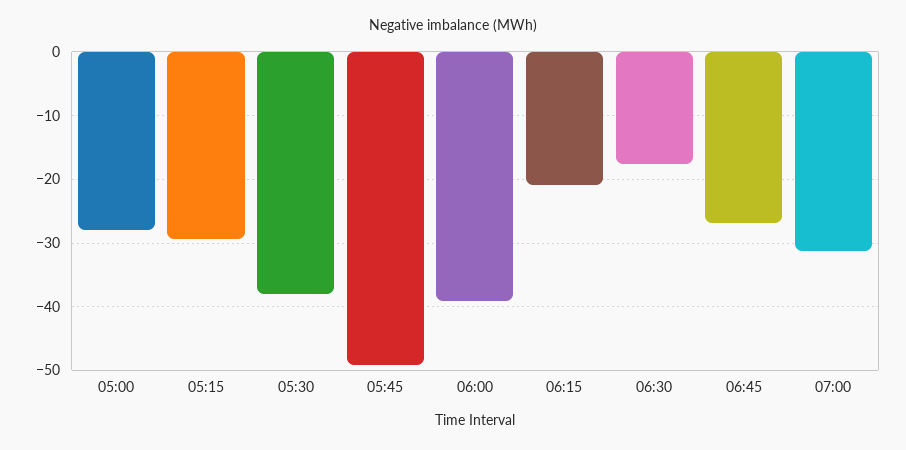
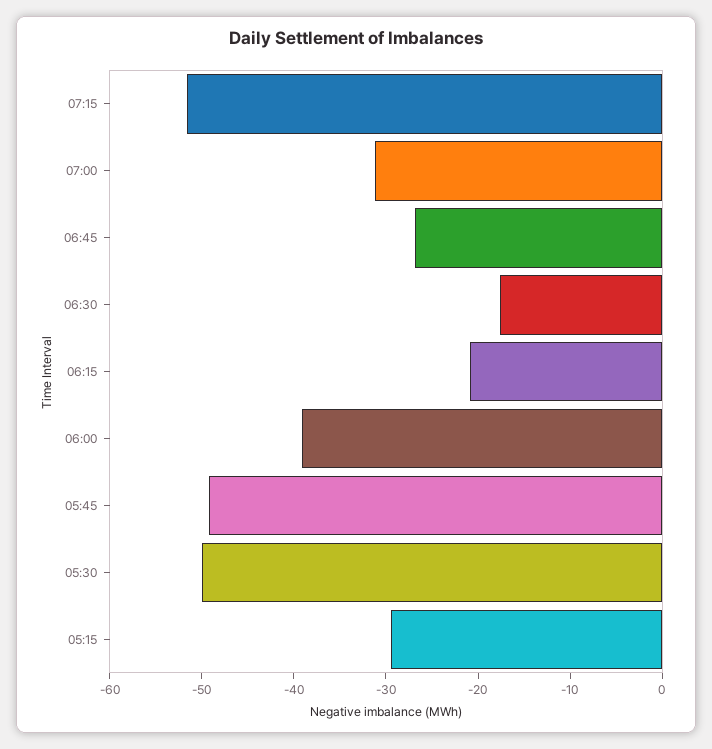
05:00: -28 -> none
05:30: -38 -> -50
07:15: none -> -52

